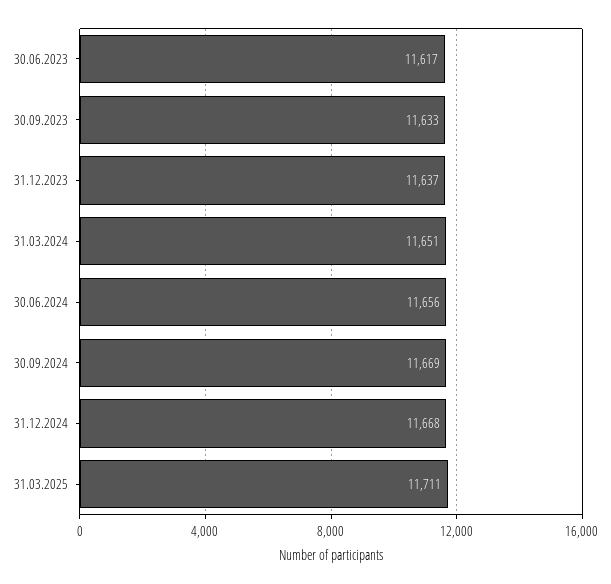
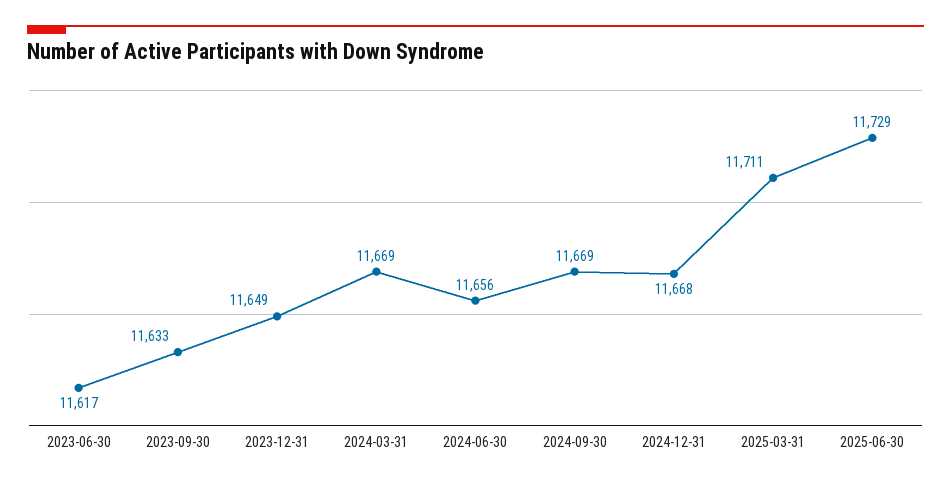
31.12.2023: 11637 -> 11649
31.03.2024: 11651 -> 11669
2025-06-30: none -> 11729

